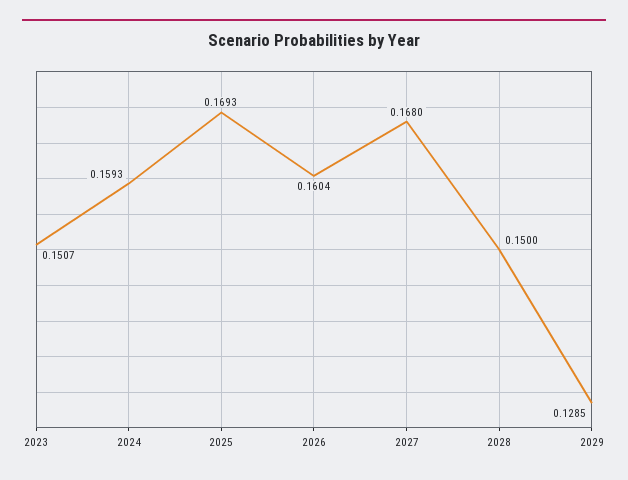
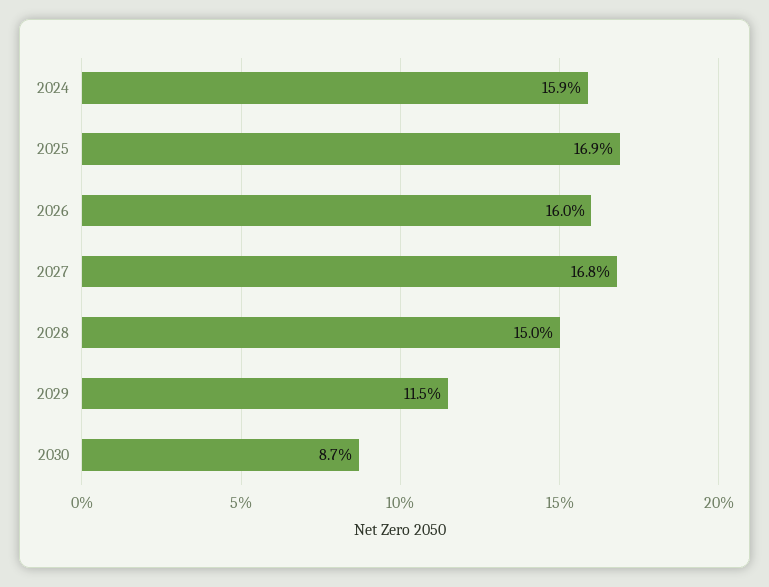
2023: 0.1507 -> none
2029: 0.1285 -> 0.115
2030: none -> 0.087

